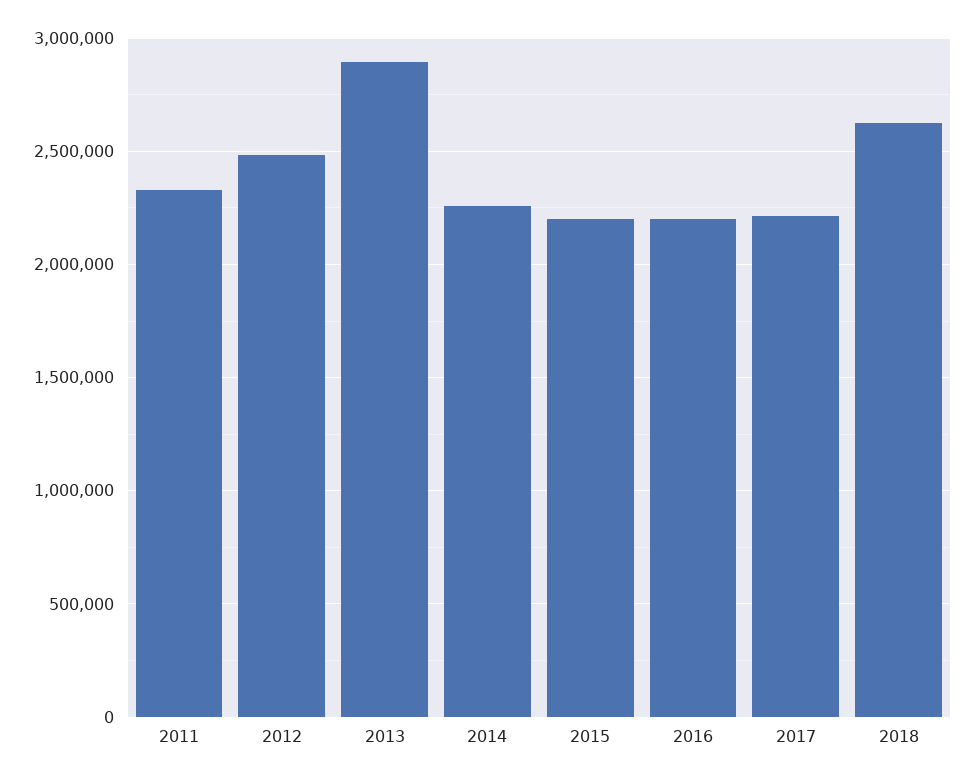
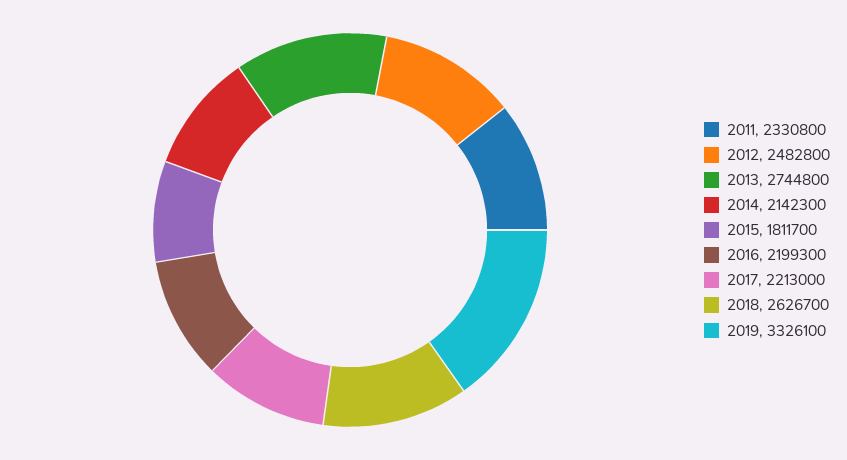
2013: 2900000 -> 2744800
2014: 2250000 -> 2142300
2015: 2200000 -> 1811700
2019: none -> 3326100

